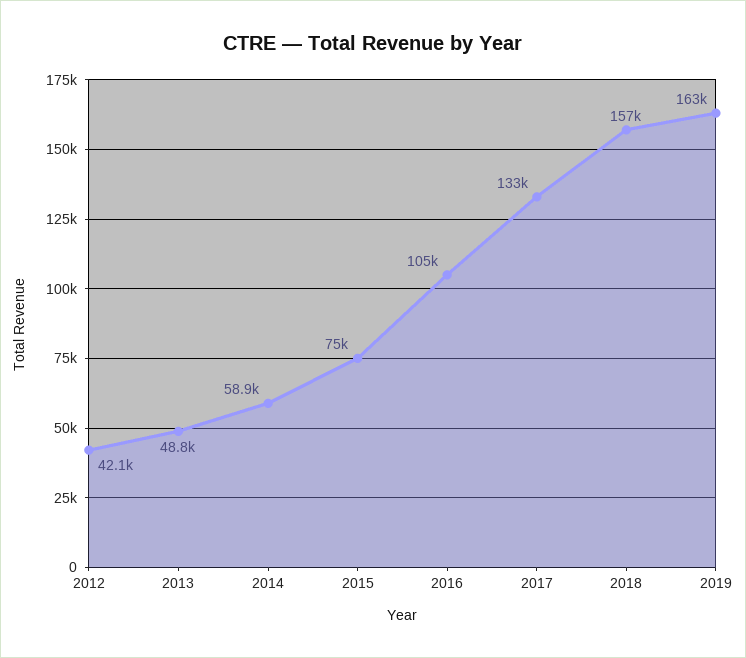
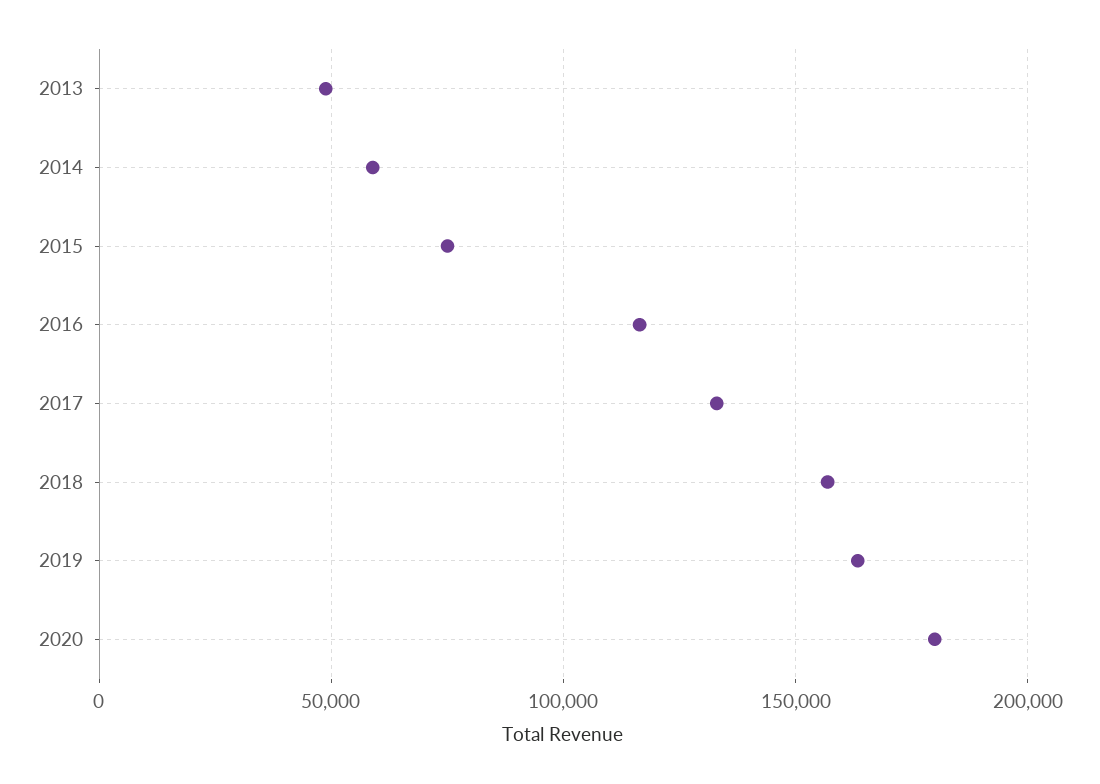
2012: 42100 -> none
2016: 105000 -> 115000
2020: none -> 180000

